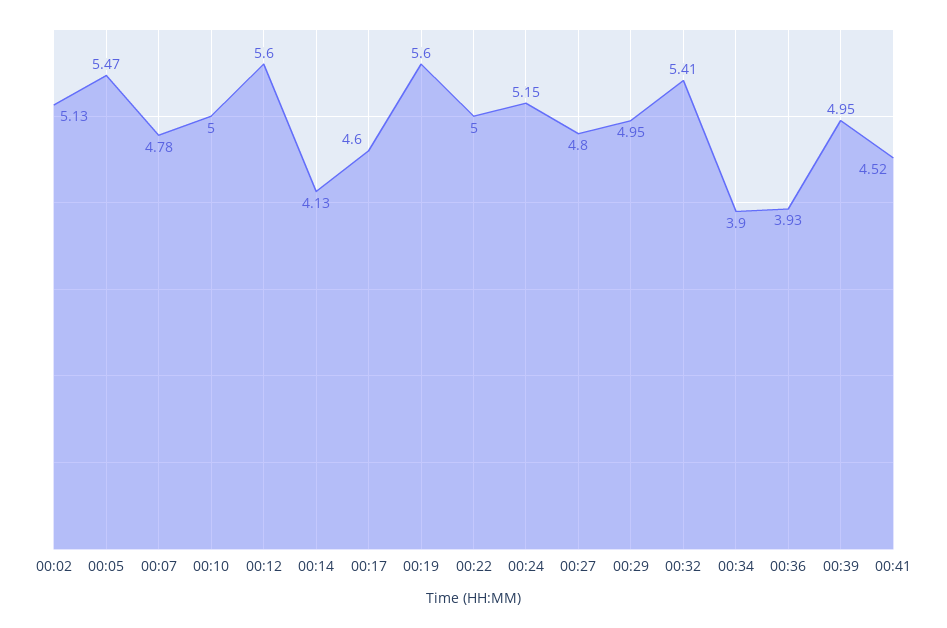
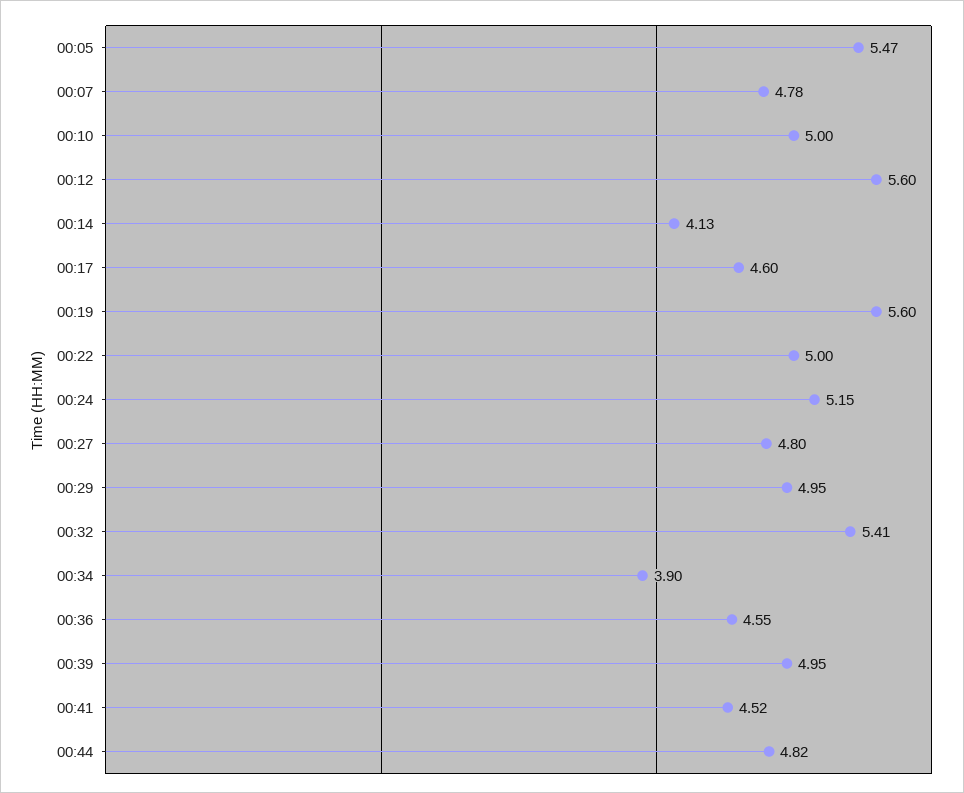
00:02: 5.13 -> none
00:36: 3.93 -> 4.55
00:44: none -> 4.82

